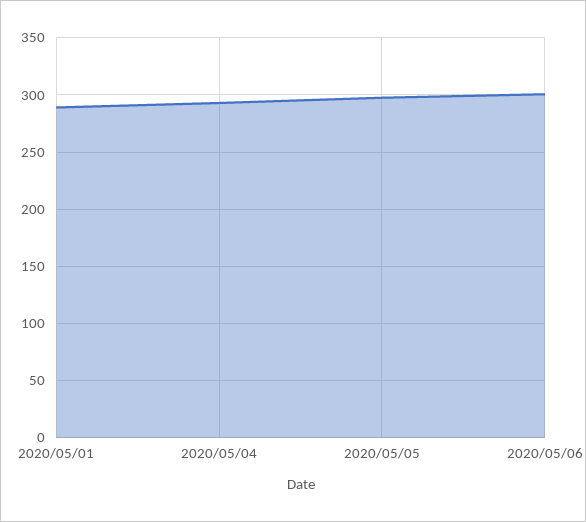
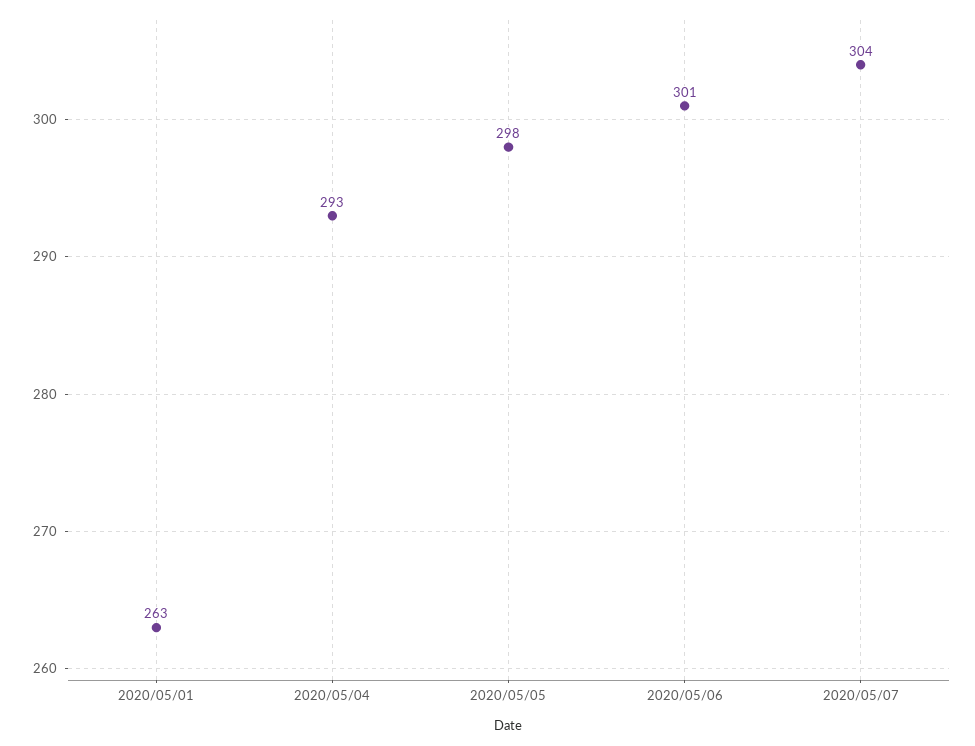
2020/05/01: 290 -> 263
2020/05/07: none -> 304

